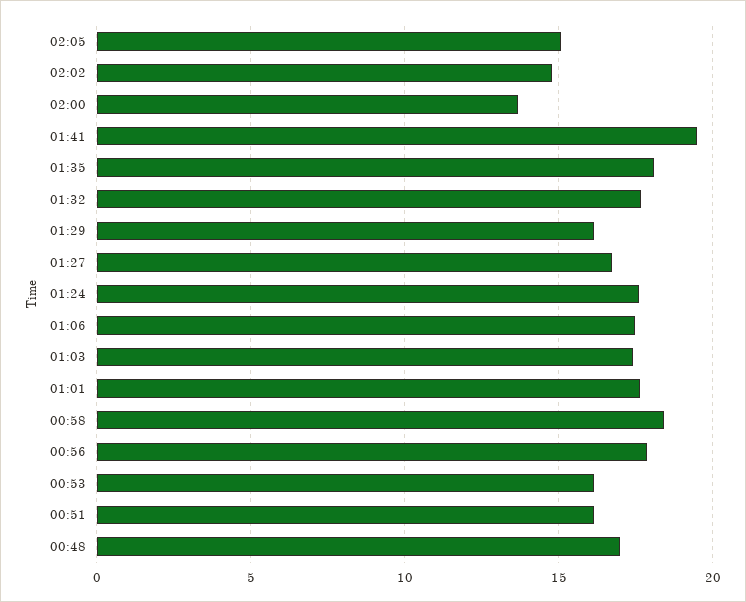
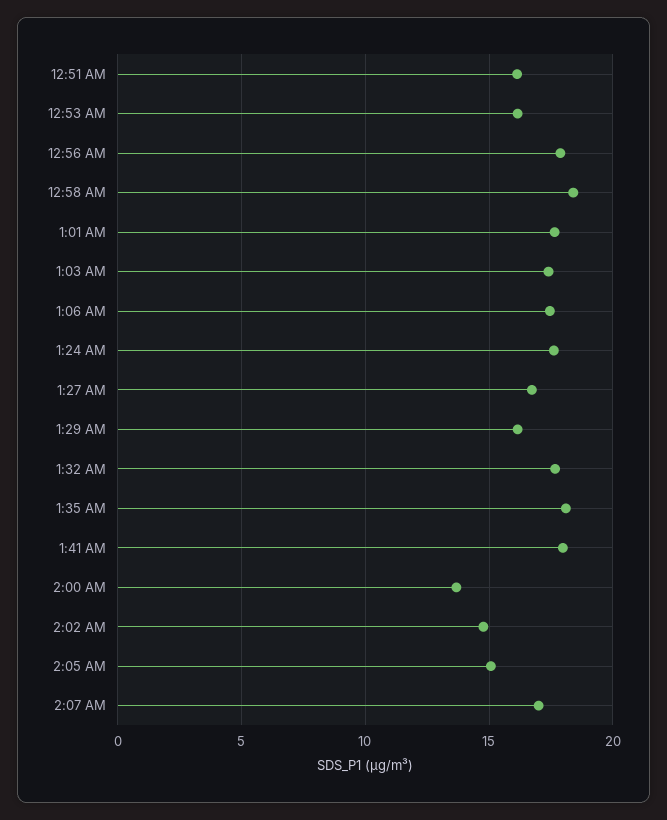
01:41: 19.5 -> 18
00:48: 17 -> none
2:07 AM: none -> 17

